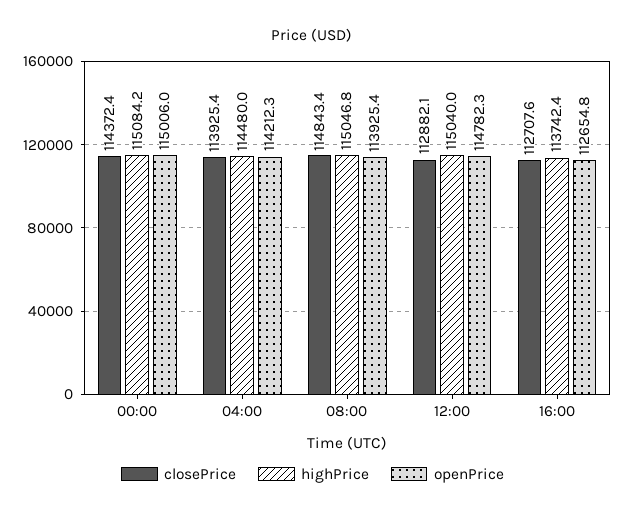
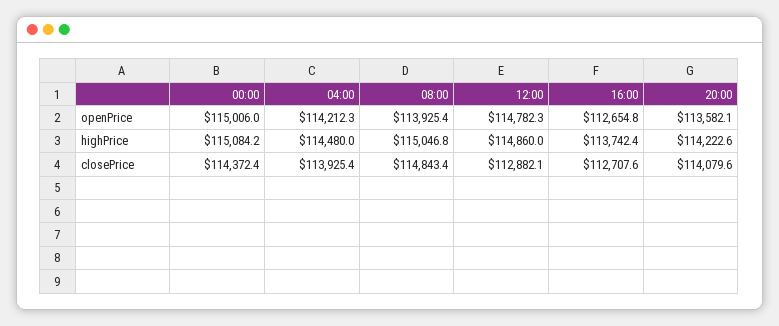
highPrice, 12:00: 115040 -> 114860
openPrice, 20:00: none -> 113582.1
highPrice, 20:00: none -> 114222.6
closePrice, 20:00: none -> 114079.6

